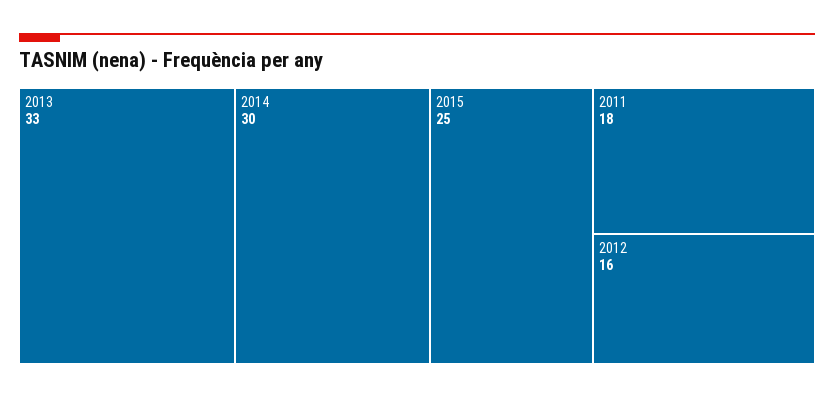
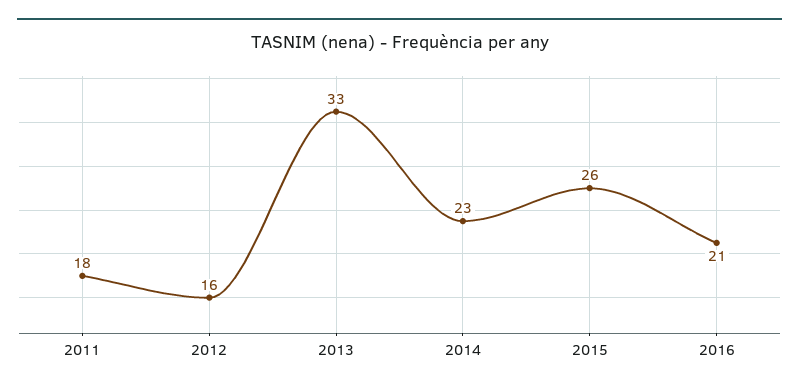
2014: 30 -> 23
2015: 25 -> 26
2016: none -> 21

